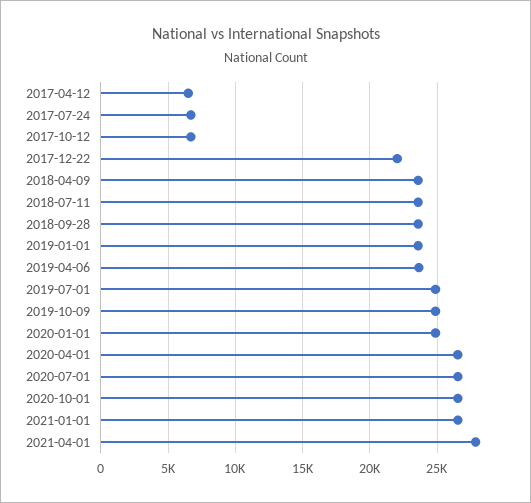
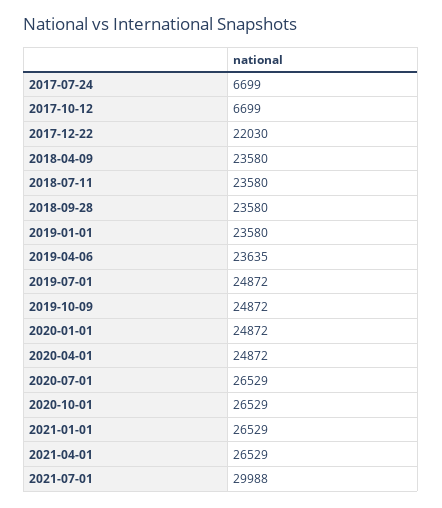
2017-04-12: 6500 -> none
2020-04-01: 26500 -> 24872
2021-04-01: 28000 -> 26529
2021-07-01: none -> 29988

